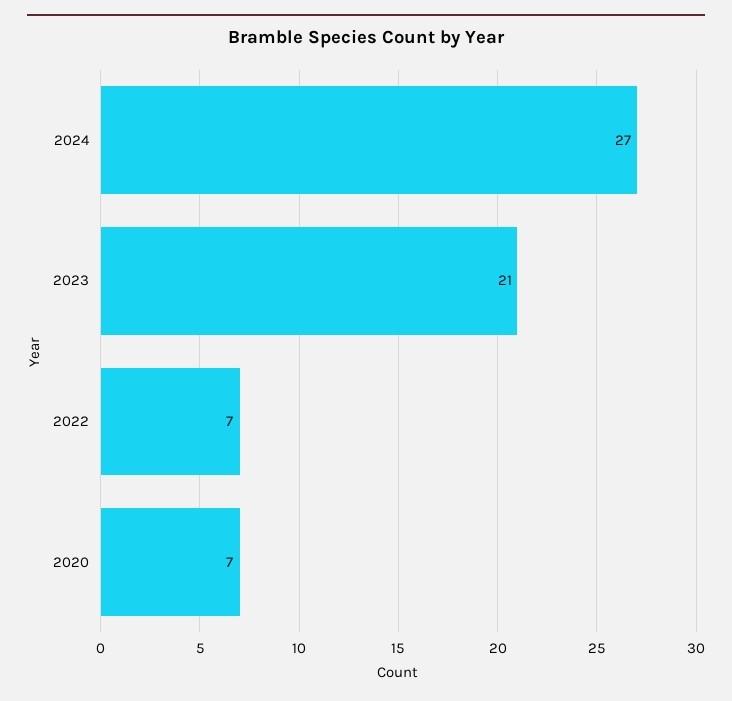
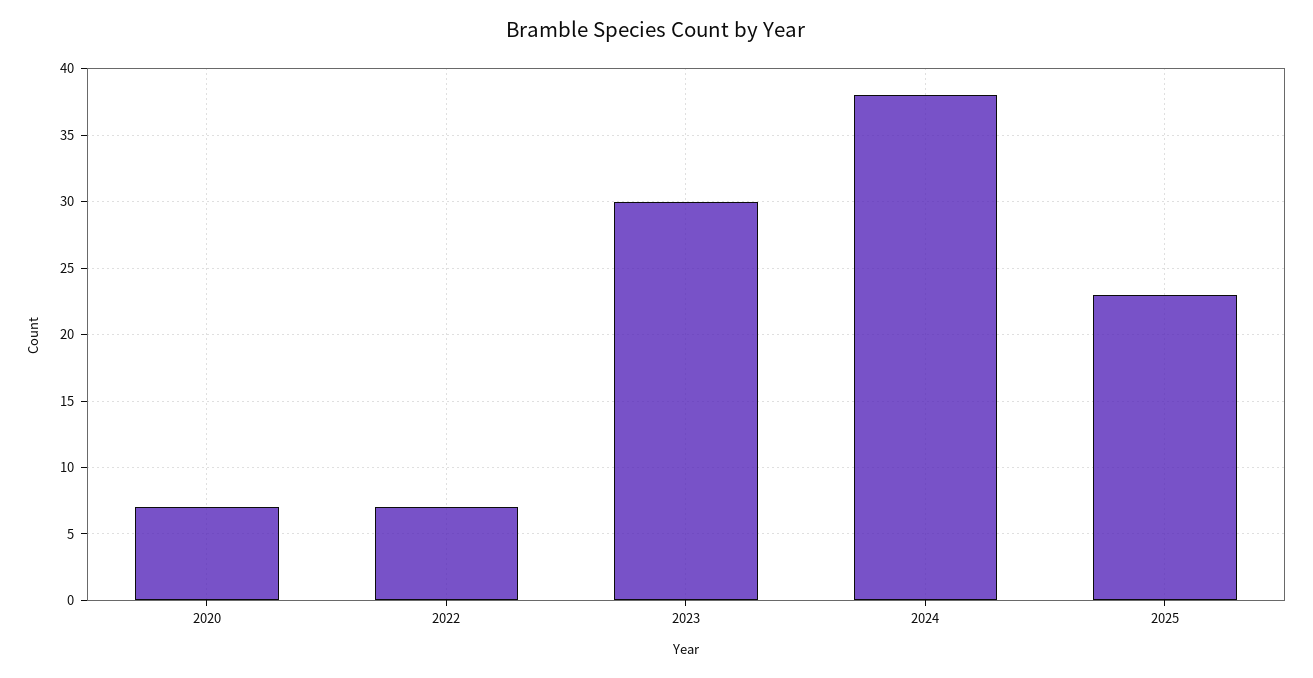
2024: 27 -> 38
2023: 21 -> 30
2025: none -> 23

